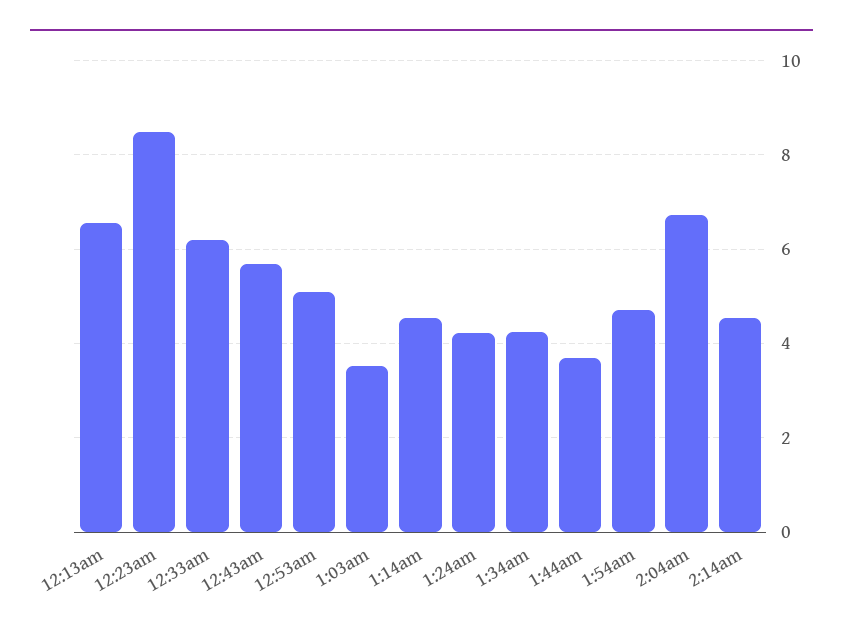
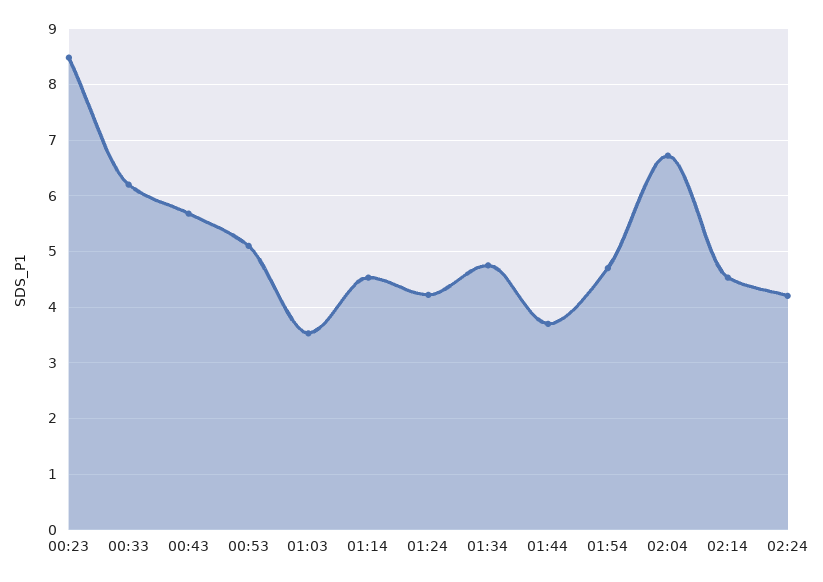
12:13am: 6.6 -> none
1:34am: 4.2 -> 4.8
02:24: none -> 4.2

